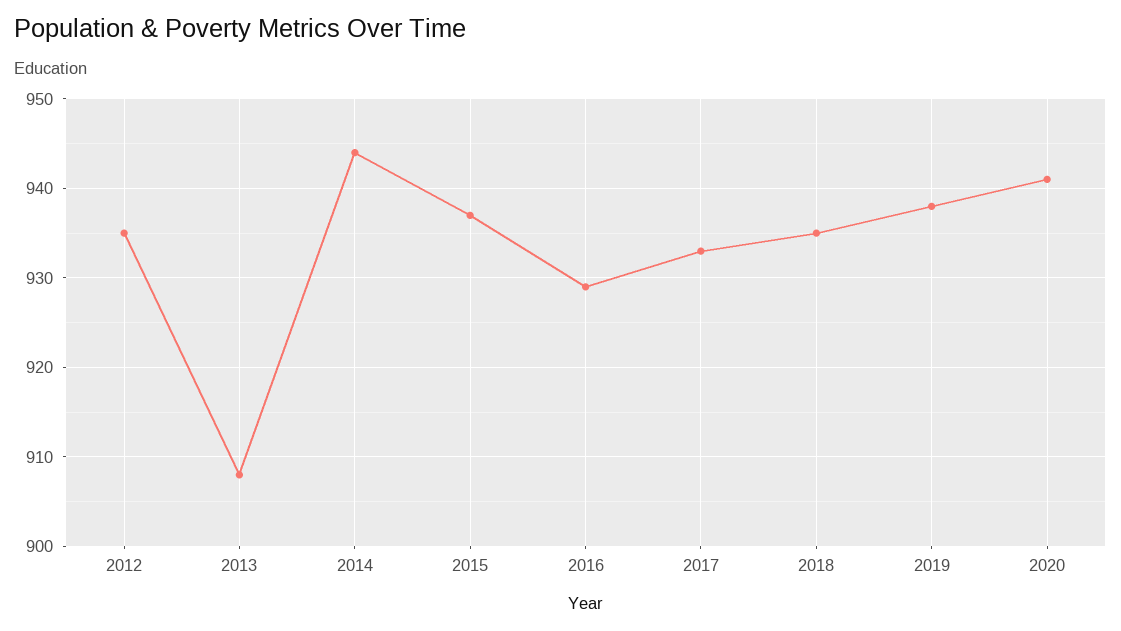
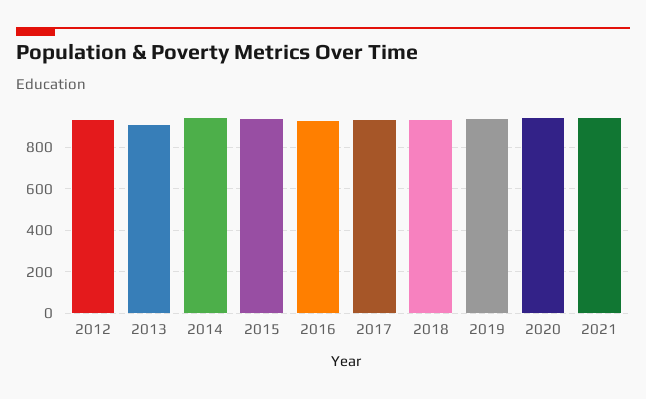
2021: none -> 950

